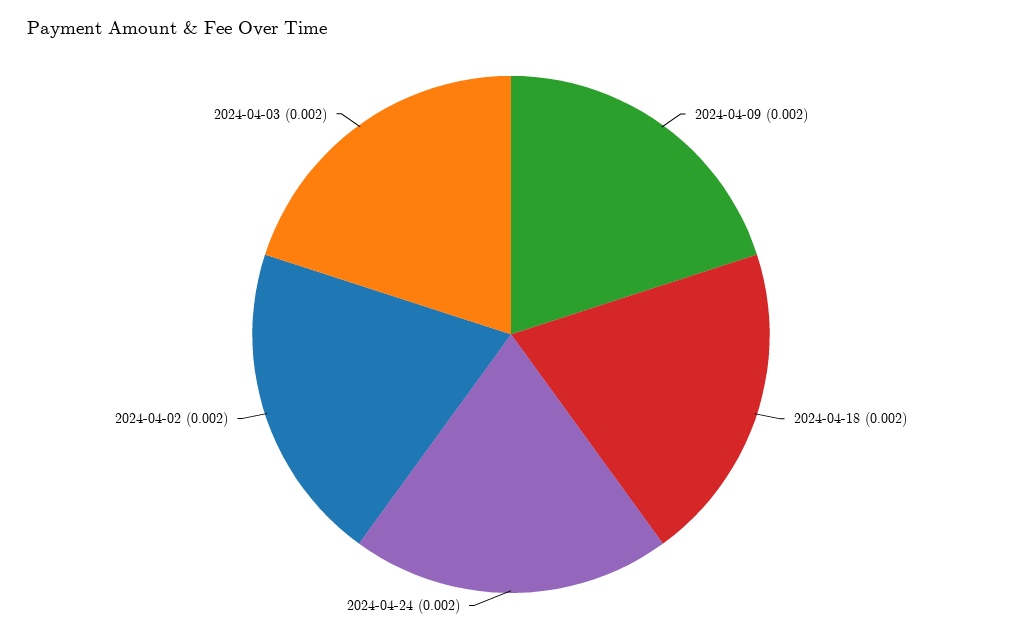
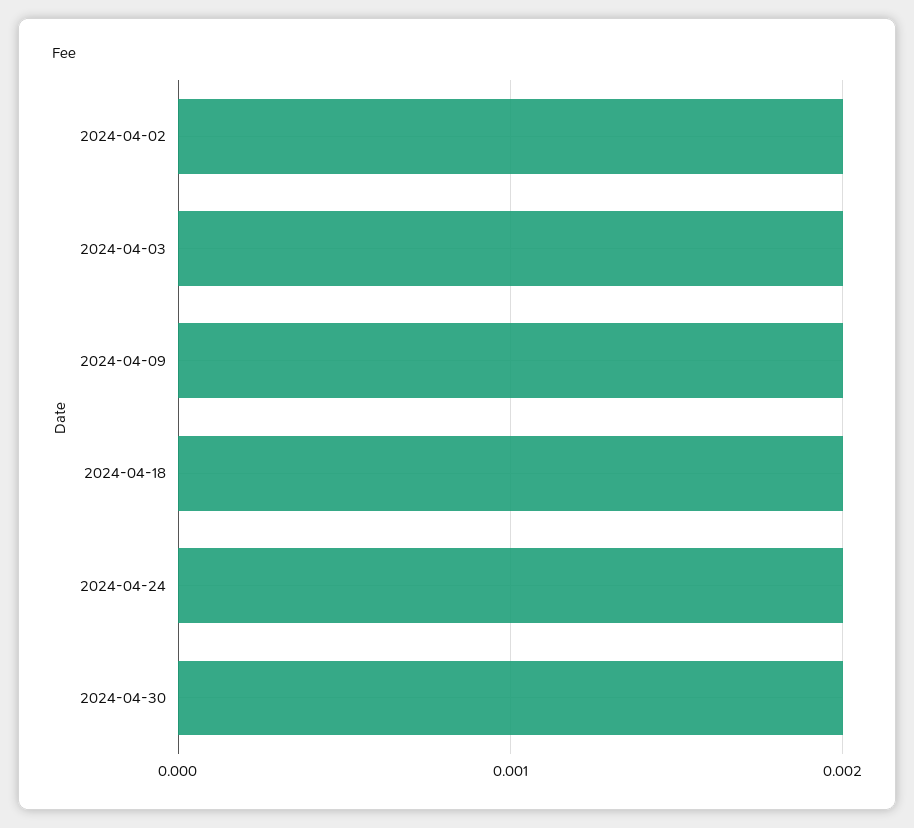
2024-04-30: none -> 0.002

